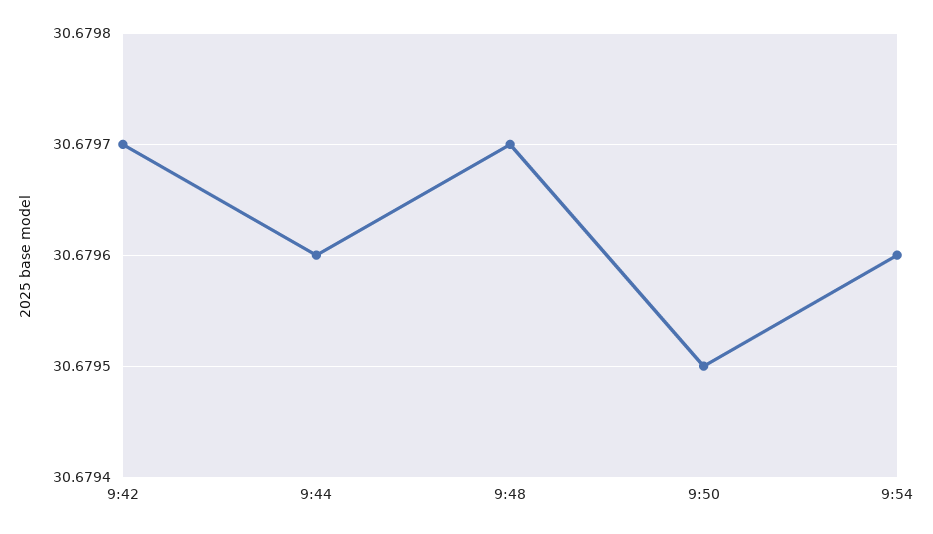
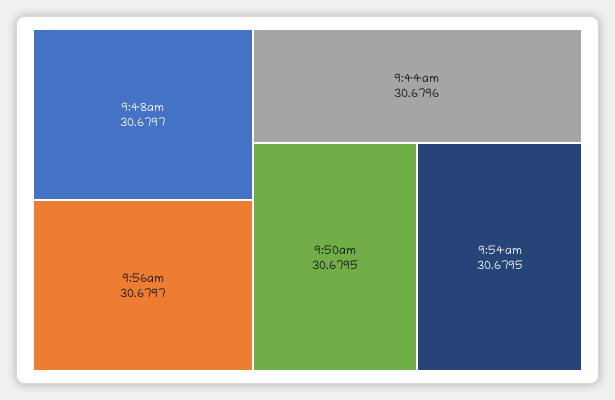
9:42: 30.6797 -> none
9:54: 30.6796 -> 30.6795
9:56am: none -> 30.6797

